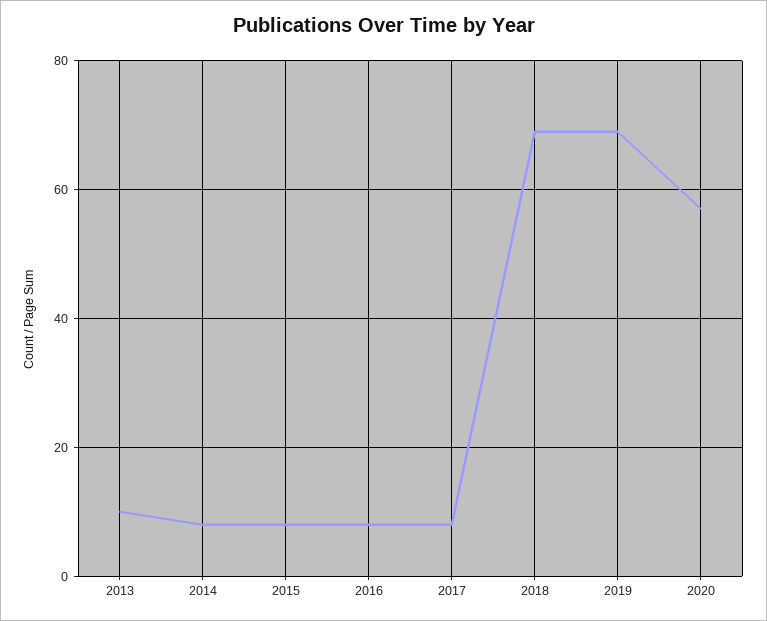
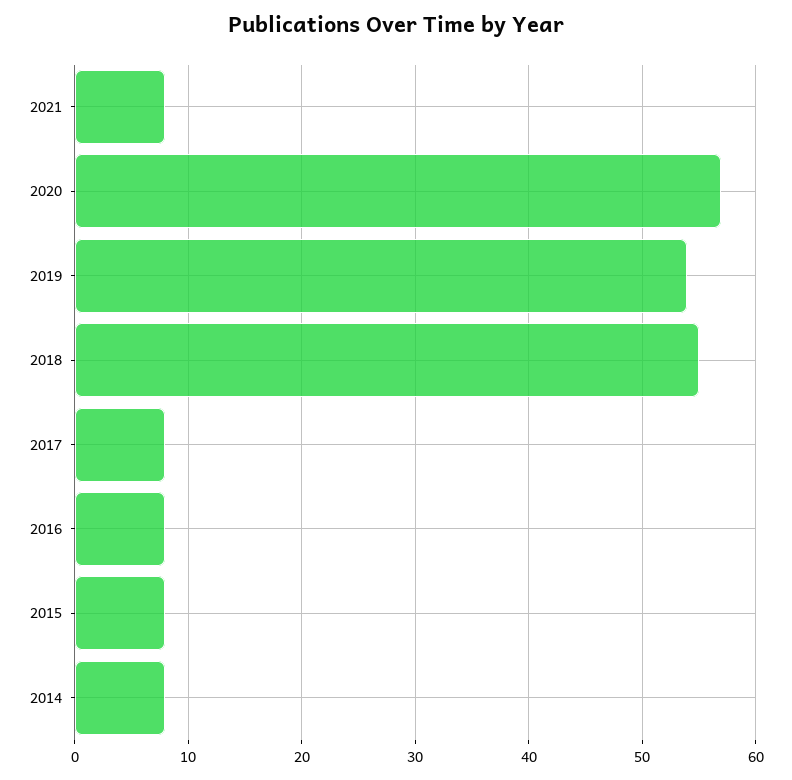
2013: 10 -> none
2018: 70 -> 55
2019: 70 -> 54
2021: none -> 8

